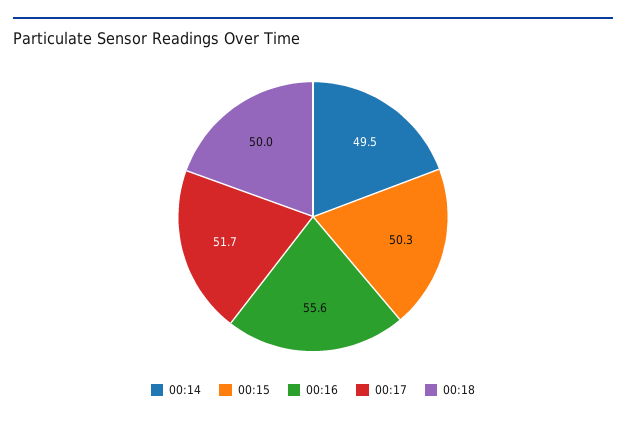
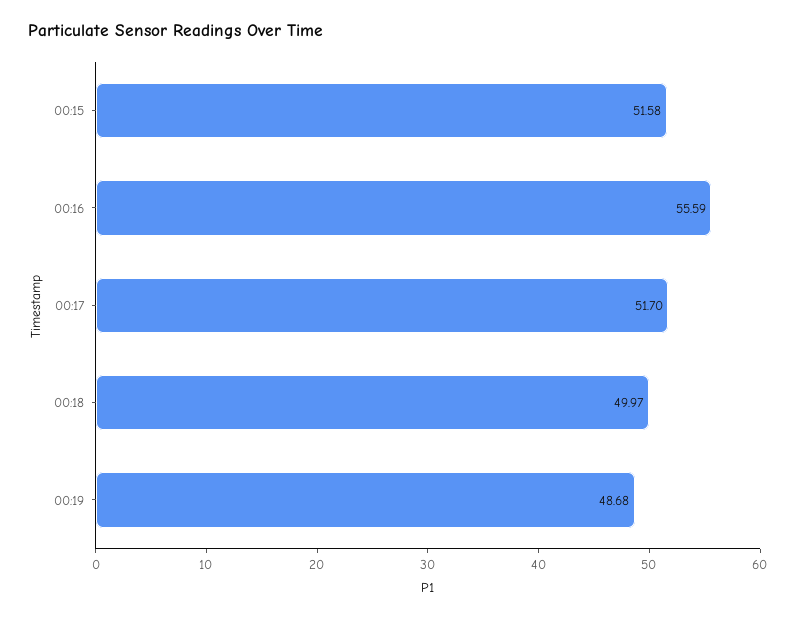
00:14: 49.5 -> none
00:15: 50.3 -> 51.58
00:19: none -> 48.68

